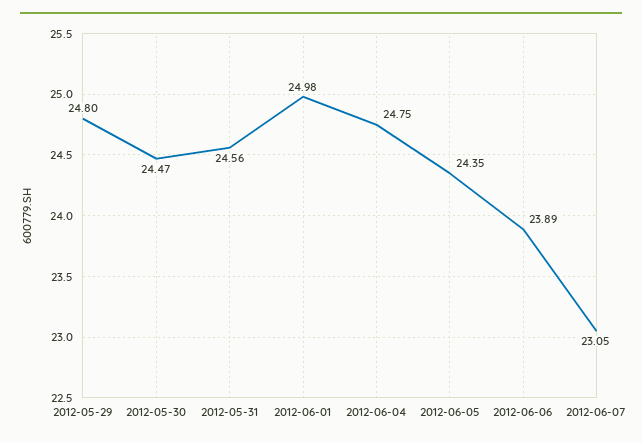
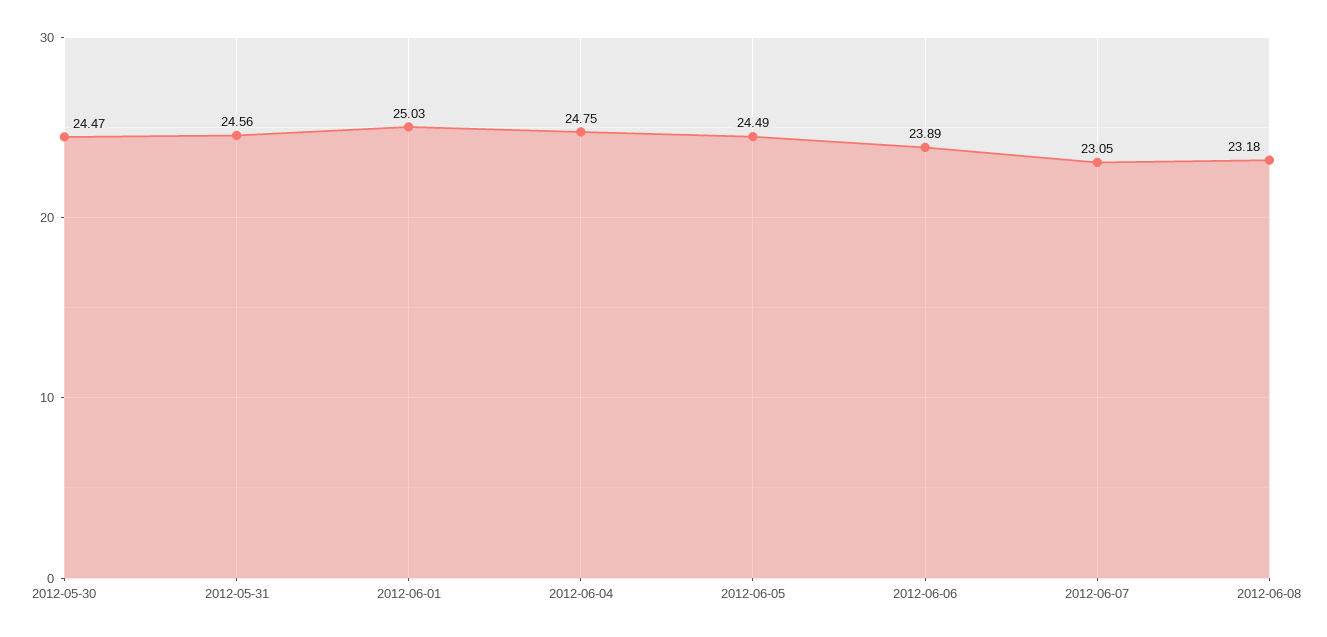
2012-05-29: 24.8 -> none
2012-06-01: 24.98 -> 25.03
2012-06-05: 24.35 -> 24.49
2012-06-08: none -> 23.18

